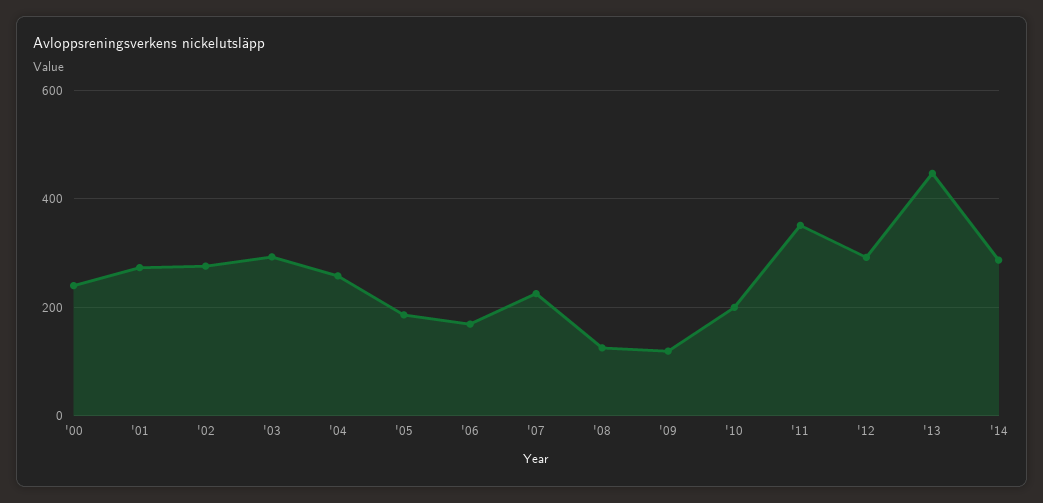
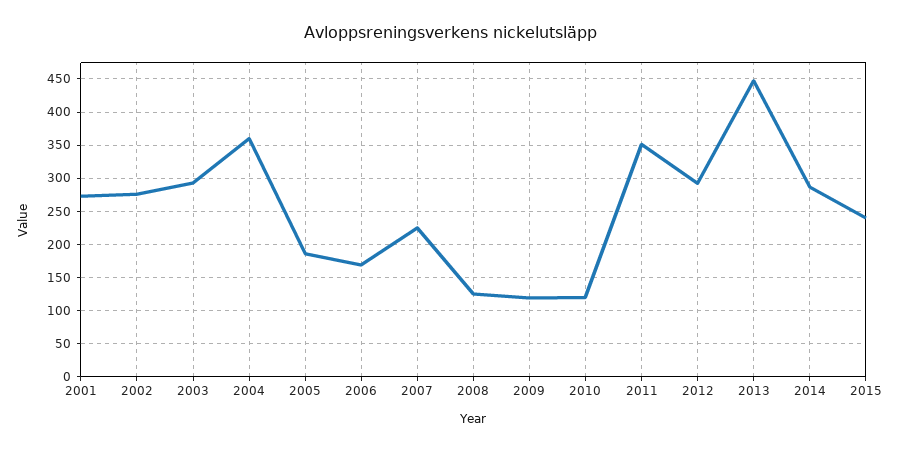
'00: 240 -> none
'04: 260 -> 360
'10: 200 -> 120
2015: none -> 240

